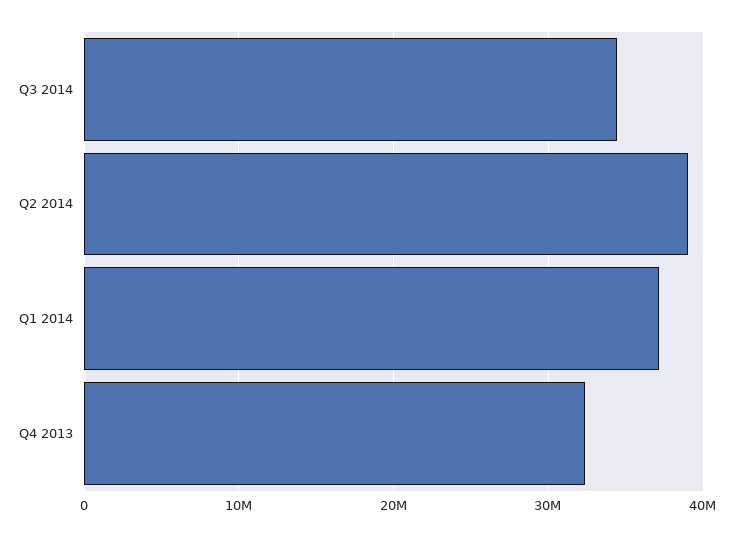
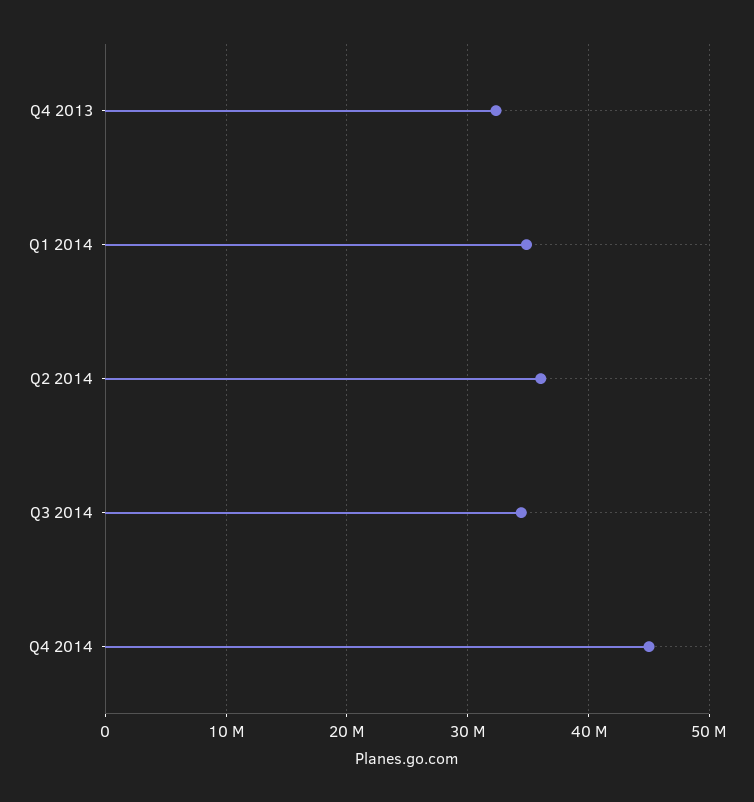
Q2 2014: 39000000 -> 36000000
Q1 2014: 37000000 -> 35000000
Q4 2014: none -> 45000000

